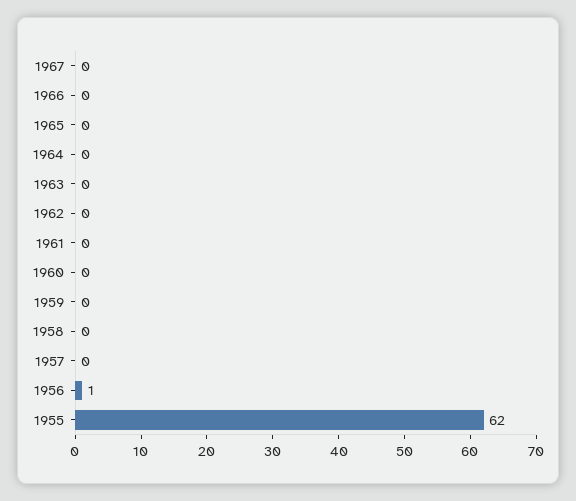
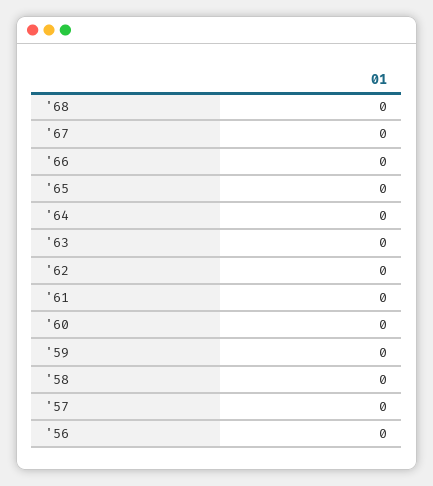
1956: 1 -> 0
1955: 62 -> none
'68: none -> 0

